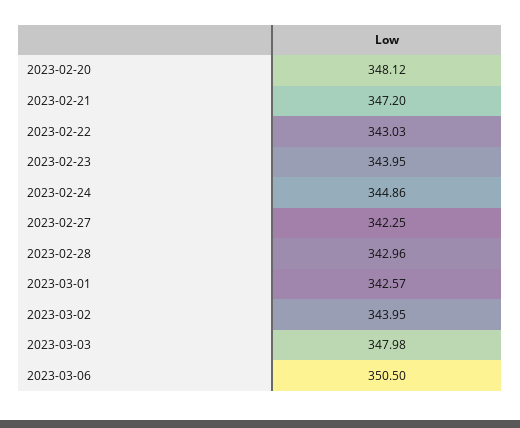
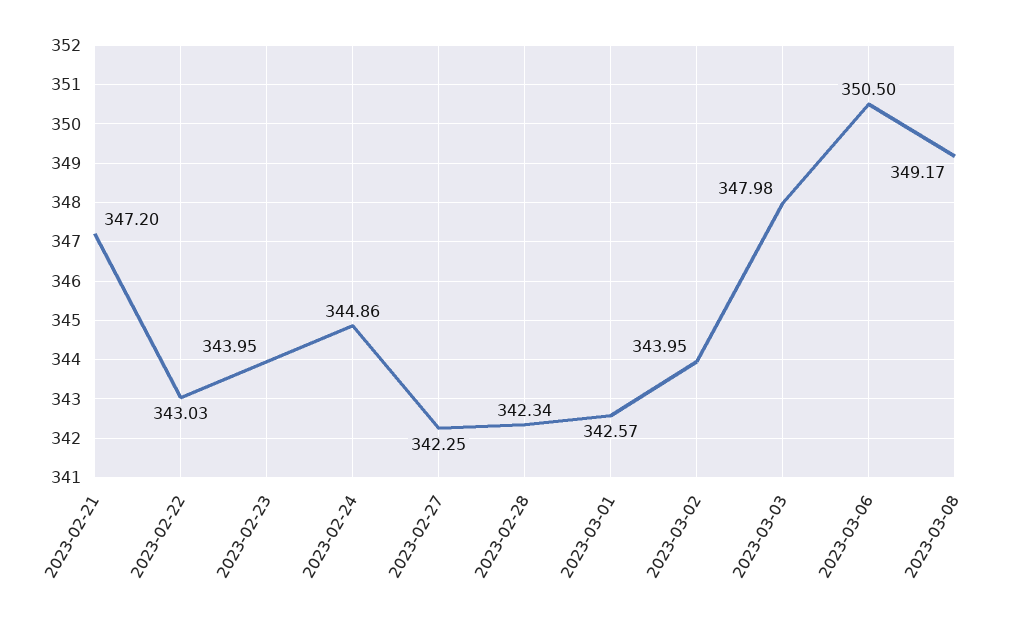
2023-02-20: 348.12 -> none
2023-02-28: 342.96 -> 342.34
2023-03-08: none -> 349.17

